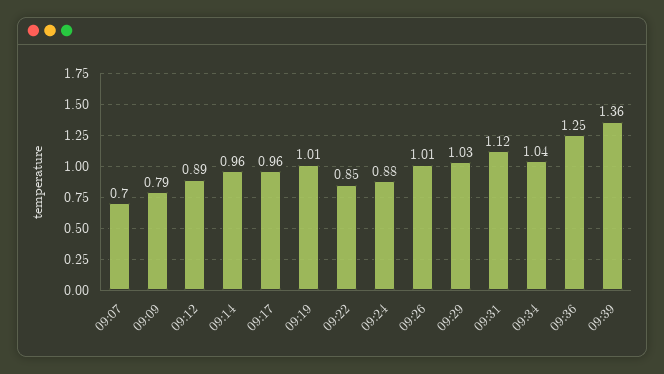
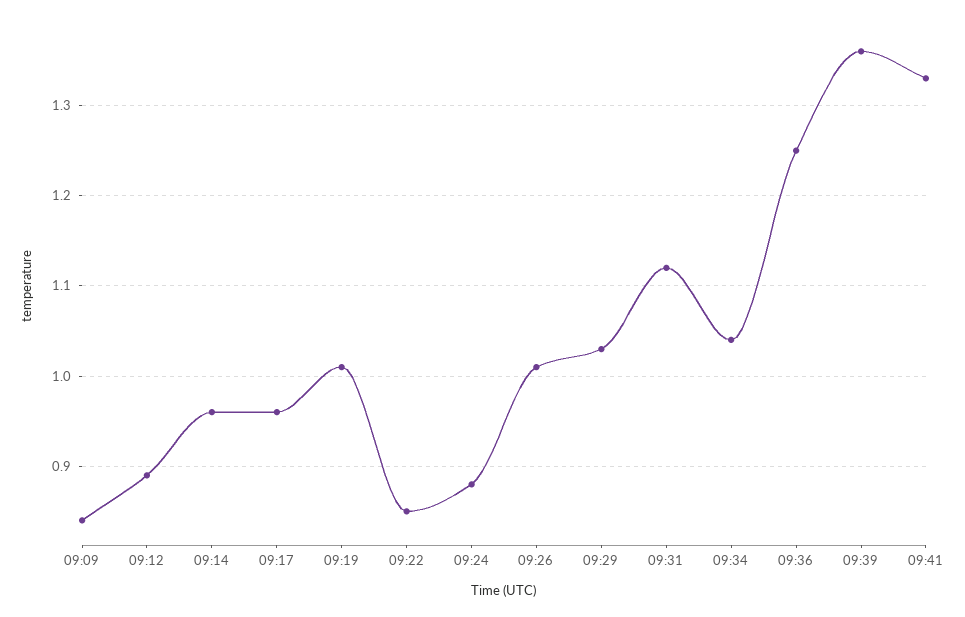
09:07: 0.7 -> none
09:09: 0.79 -> 0.84
09:41: none -> 1.33

